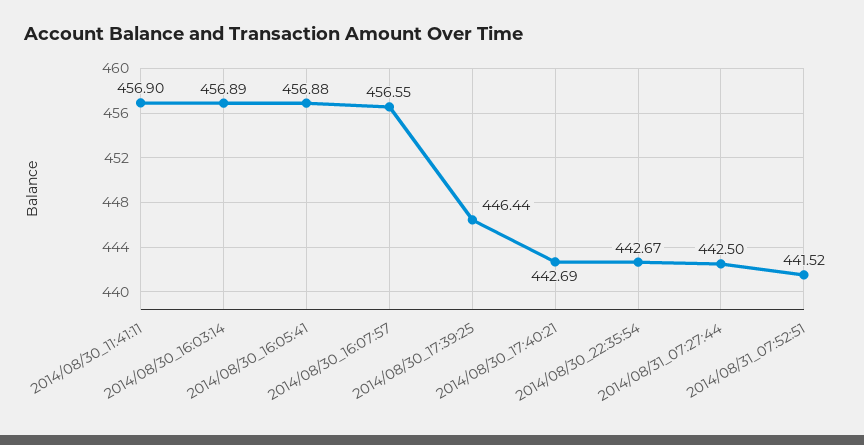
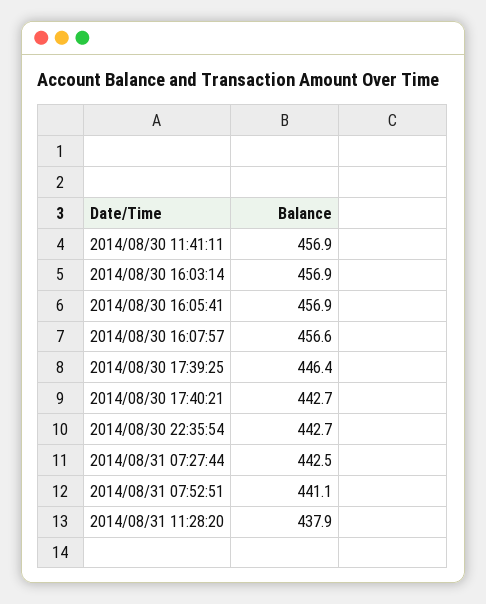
2014/08/31_07:52:51: 441.52 -> 441.1
2014/08/31 11:28:20: none -> 437.9

